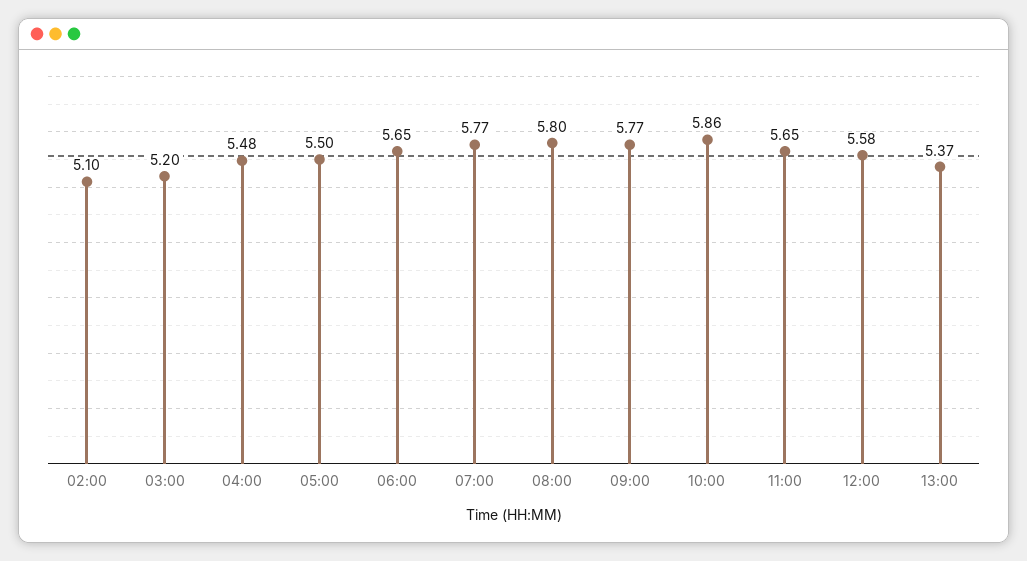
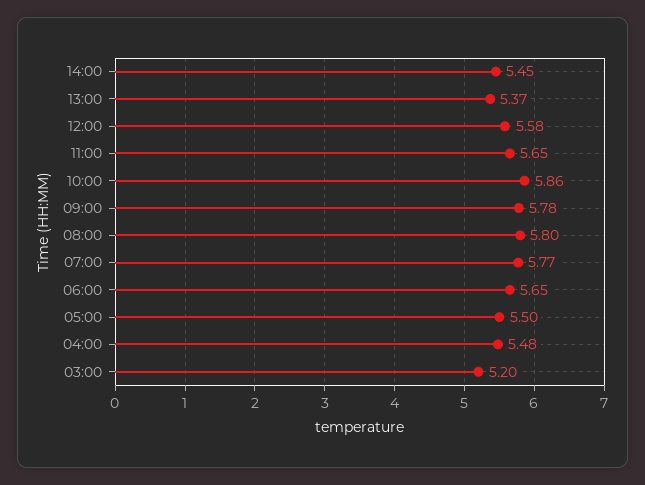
02:00: 5.1 -> none
09:00: 5.77 -> 5.78
14:00: none -> 5.45

